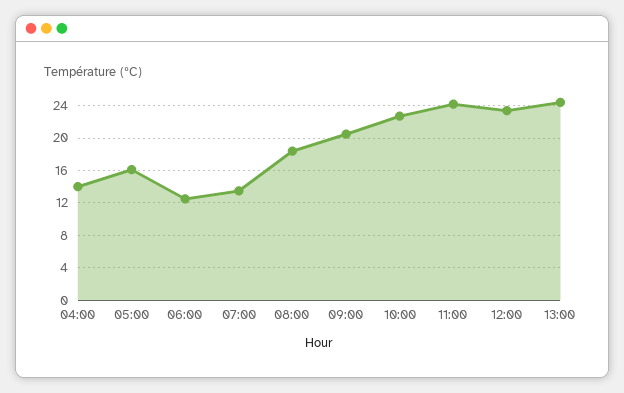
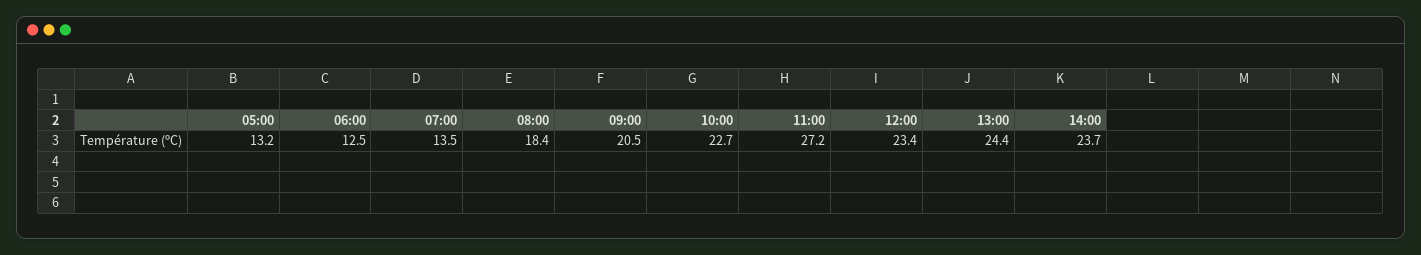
04:00: 14 -> none
05:00: 16 -> 13.2
11:00: 24 -> 27.2
14:00: none -> 23.7

